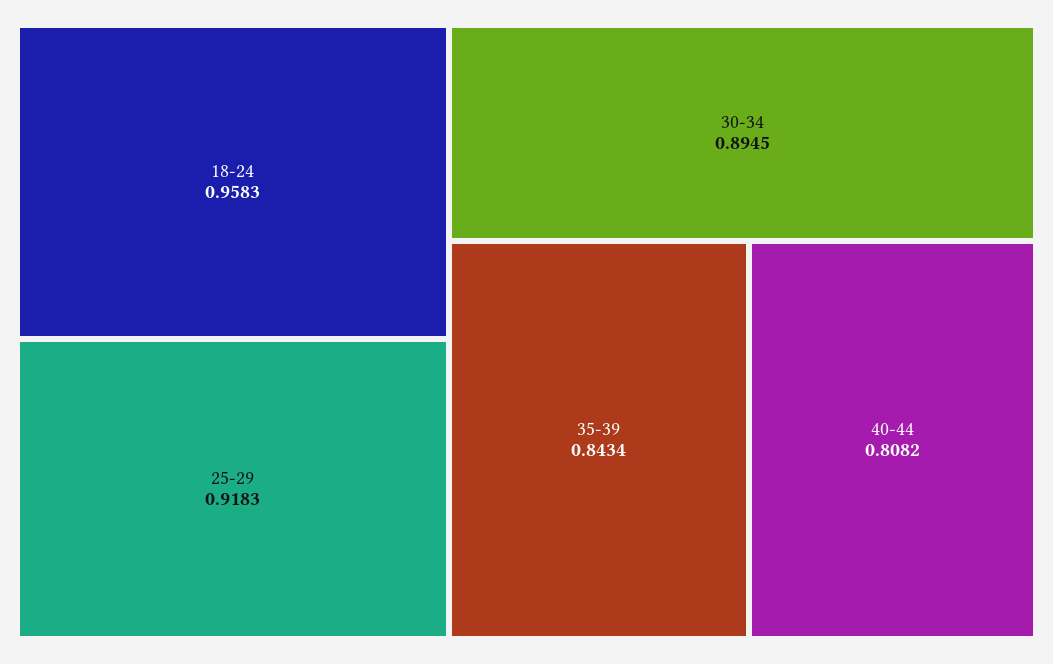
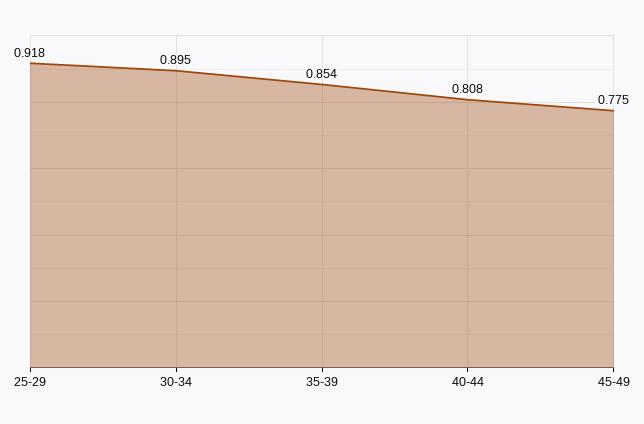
18-24: 0.9583 -> none
35-39: 0.8434 -> 0.854
45-49: none -> 0.775

